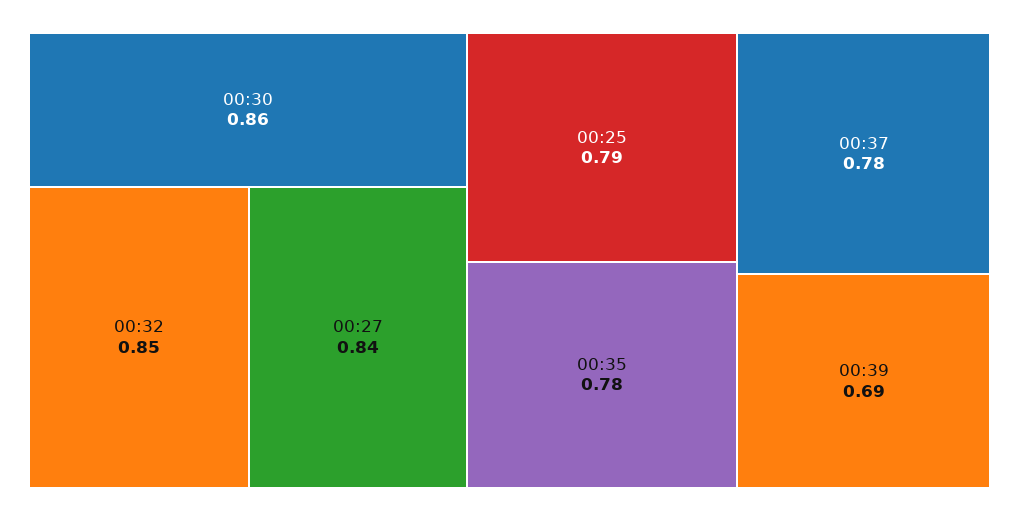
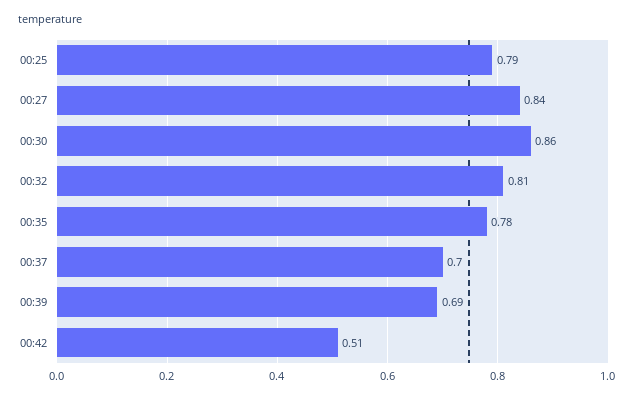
00:32: 0.85 -> 0.81
00:37: 0.78 -> 0.7
00:42: none -> 0.51

